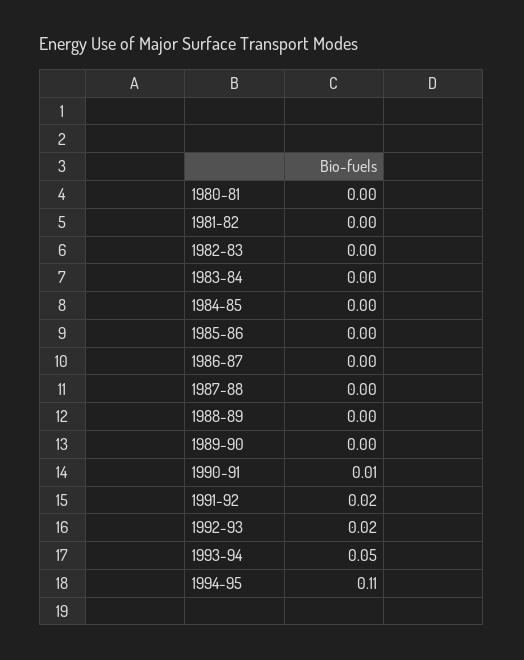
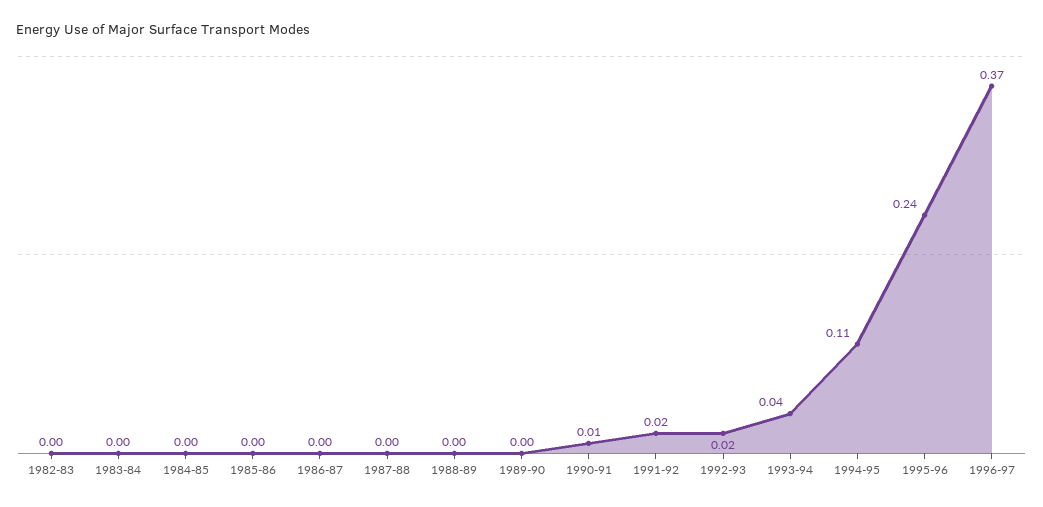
1980-81: 0 -> none
1981-82: 0 -> none
1993-94: 0.05 -> 0.04
1995-96: none -> 0.24
1996-97: none -> 0.37

